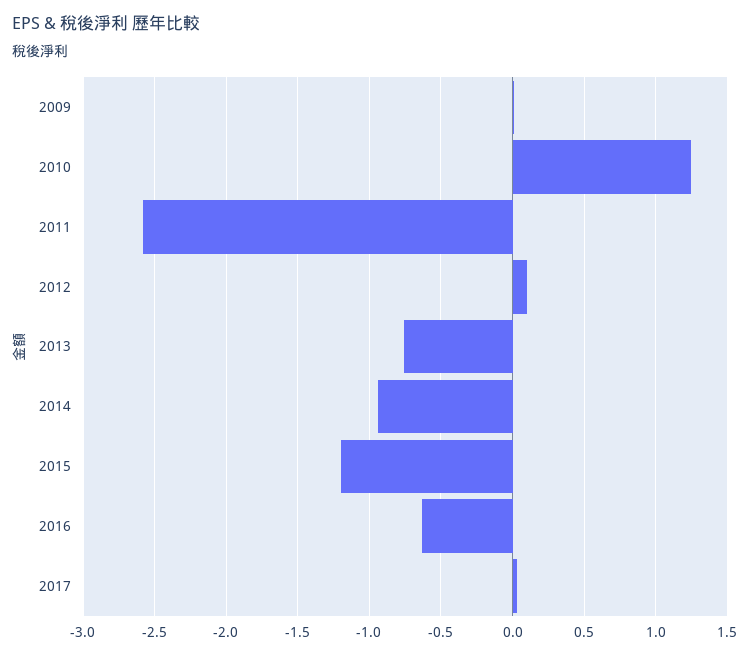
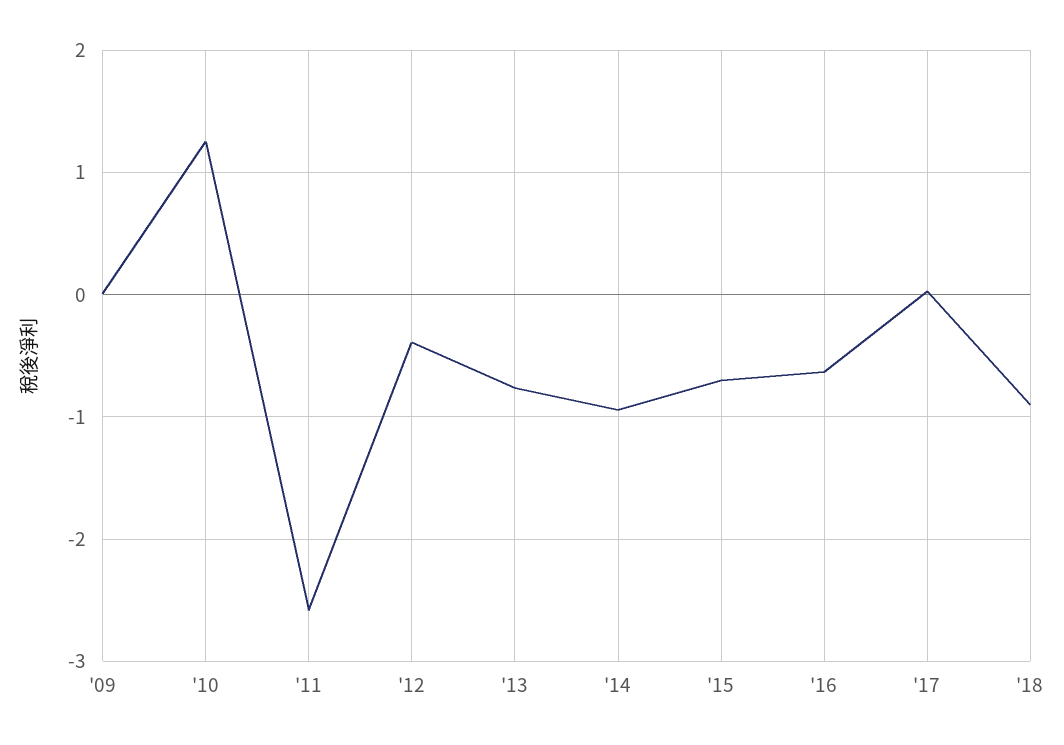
2012: 0.1 -> -0.4
2015: -1.2 -> -0.7
'18: none -> -0.9

